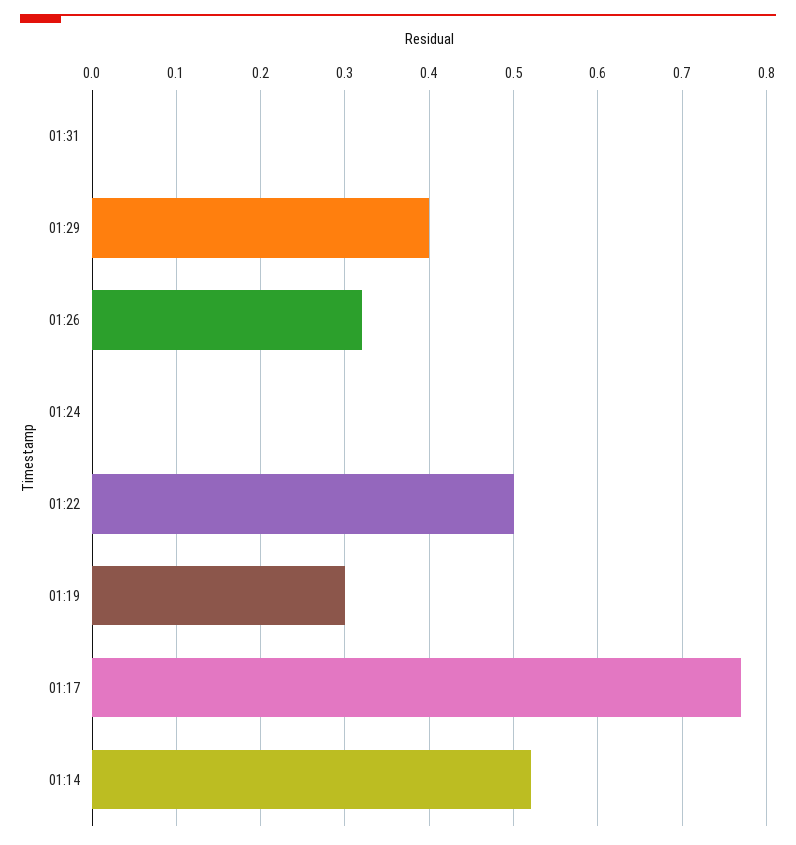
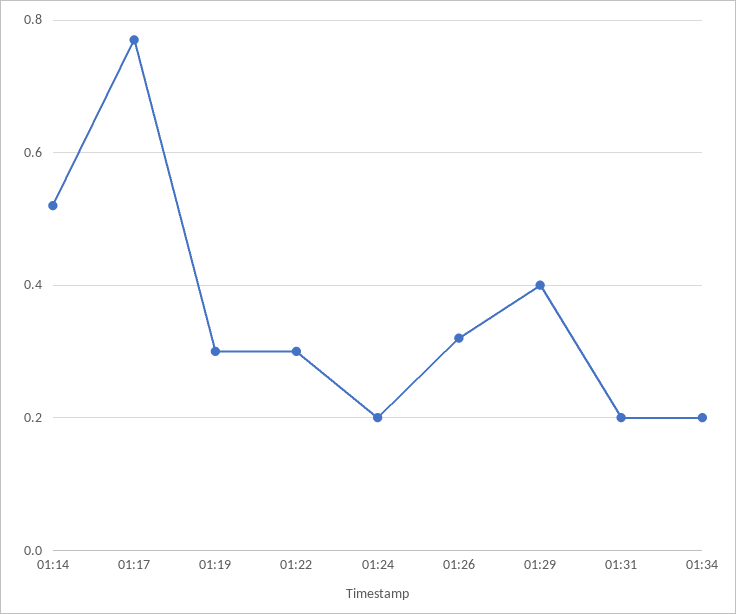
01:31: 0 -> 0.2
01:24: 0 -> 0.2
01:22: 0.5 -> 0.3
01:34: none -> 0.2

